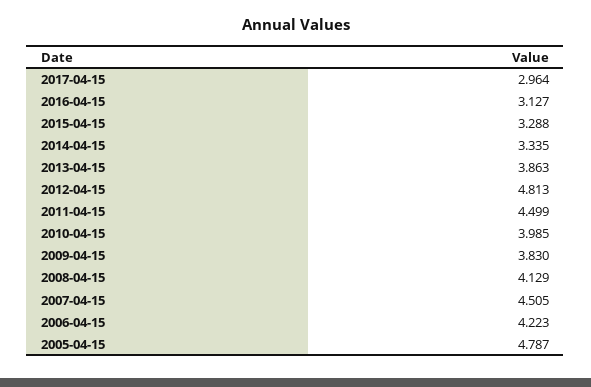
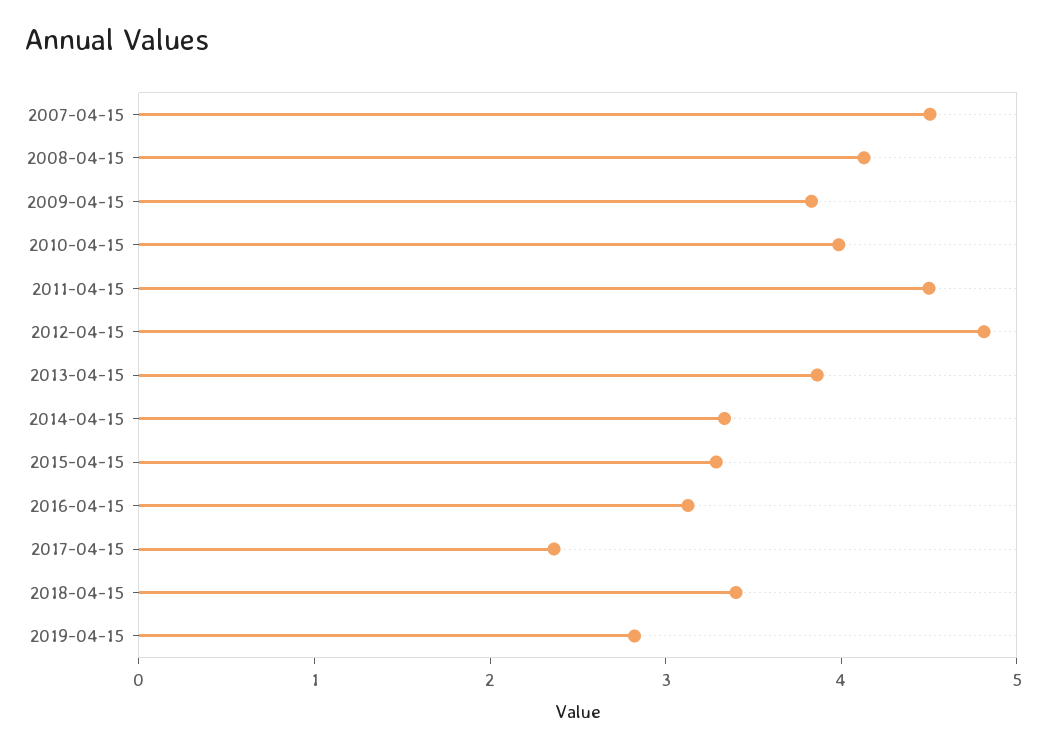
2017-04-15: 2.964 -> 2.4
2006-04-15: 4.223 -> none
2005-04-15: 4.787 -> none
2018-04-15: none -> 3.4
2019-04-15: none -> 2.8

